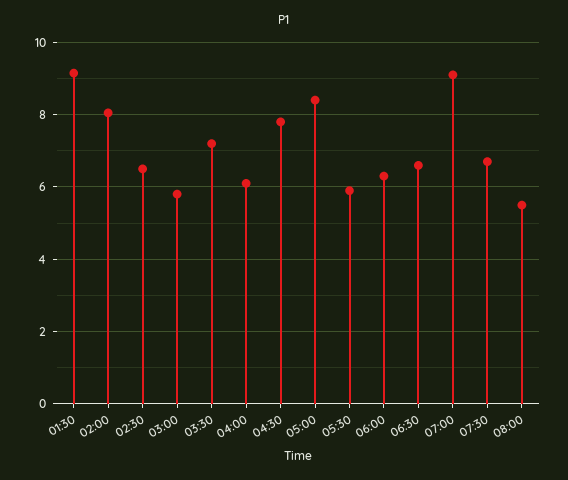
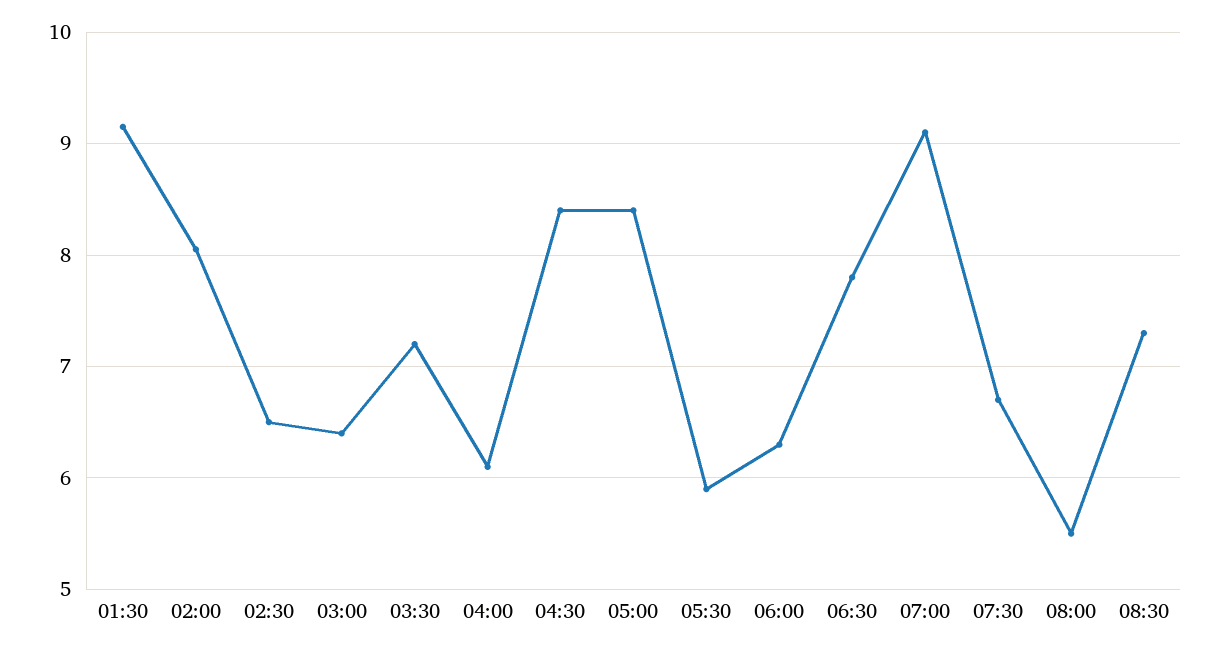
03:00: 5.8 -> 6.4
04:30: 7.8 -> 8.4
06:30: 6.6 -> 7.8
08:30: none -> 7.3

